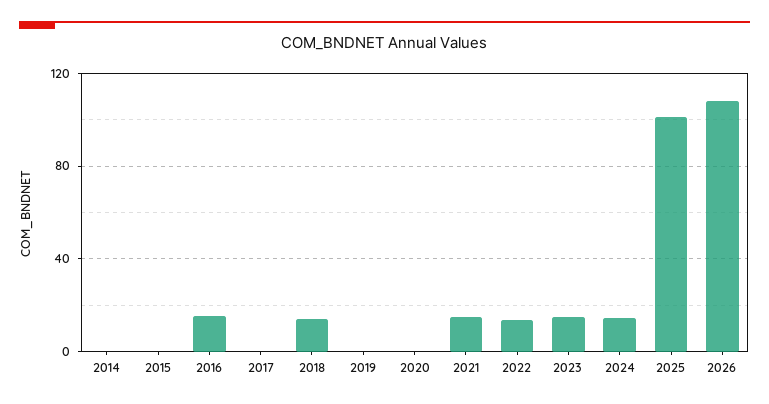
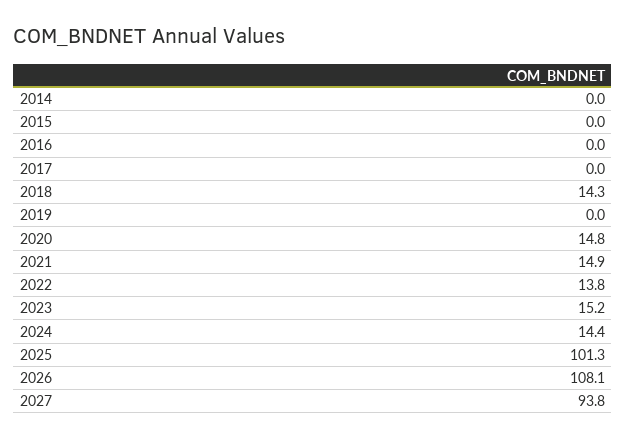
2016: 15 -> 0
2020: 0 -> 14.8
2027: none -> 93.8

